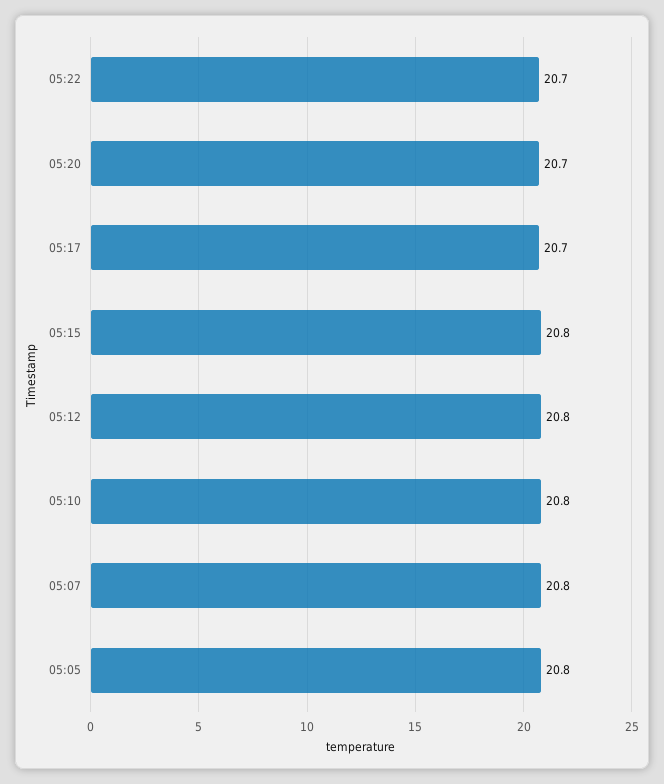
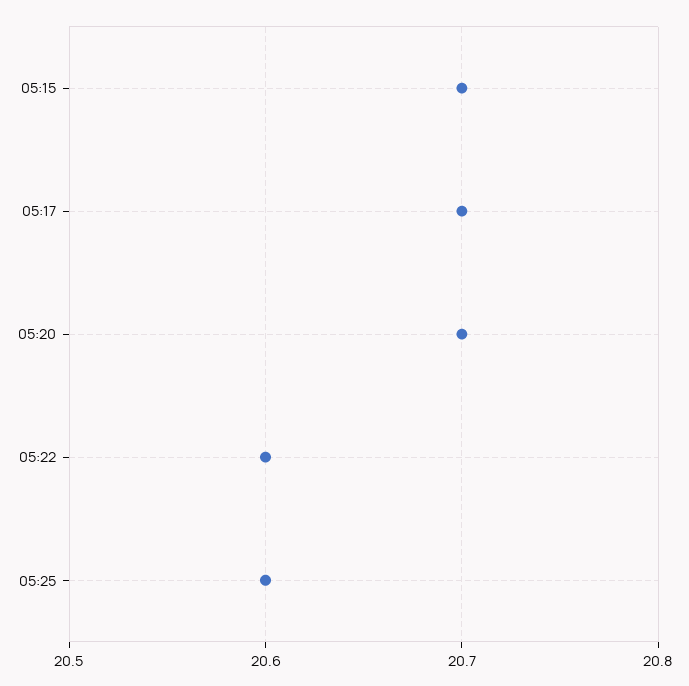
05:22: 20.7 -> 20.6
05:15: 20.8 -> 20.7
05:12: 20.8 -> none
05:10: 20.8 -> none
05:07: 20.8 -> none
05:05: 20.8 -> none
05:25: none -> 20.6

